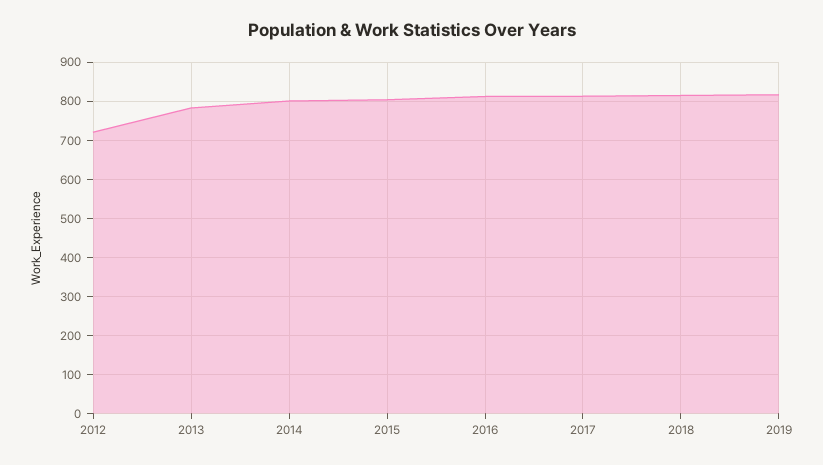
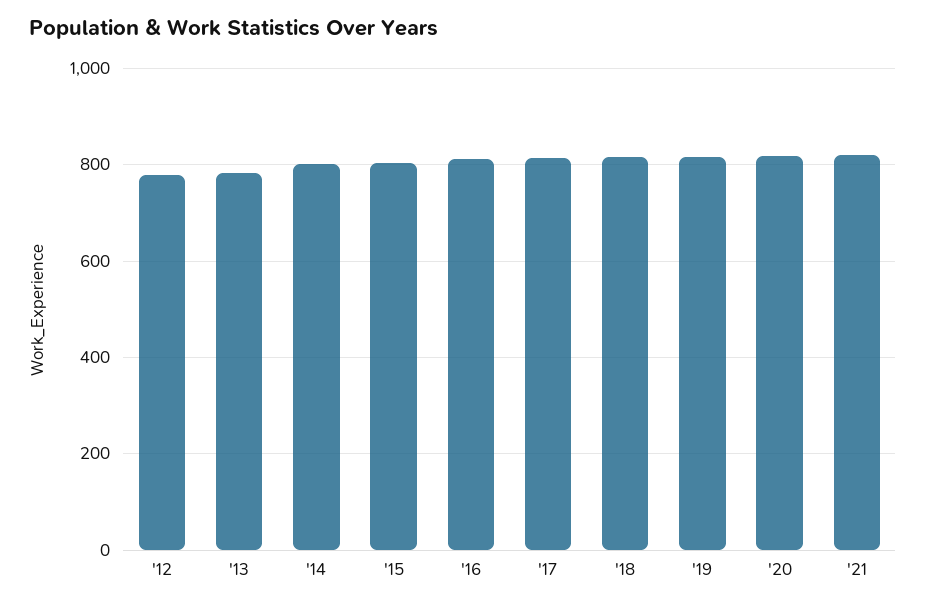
2012: 720 -> 780
'20: none -> 820
'21: none -> 820

